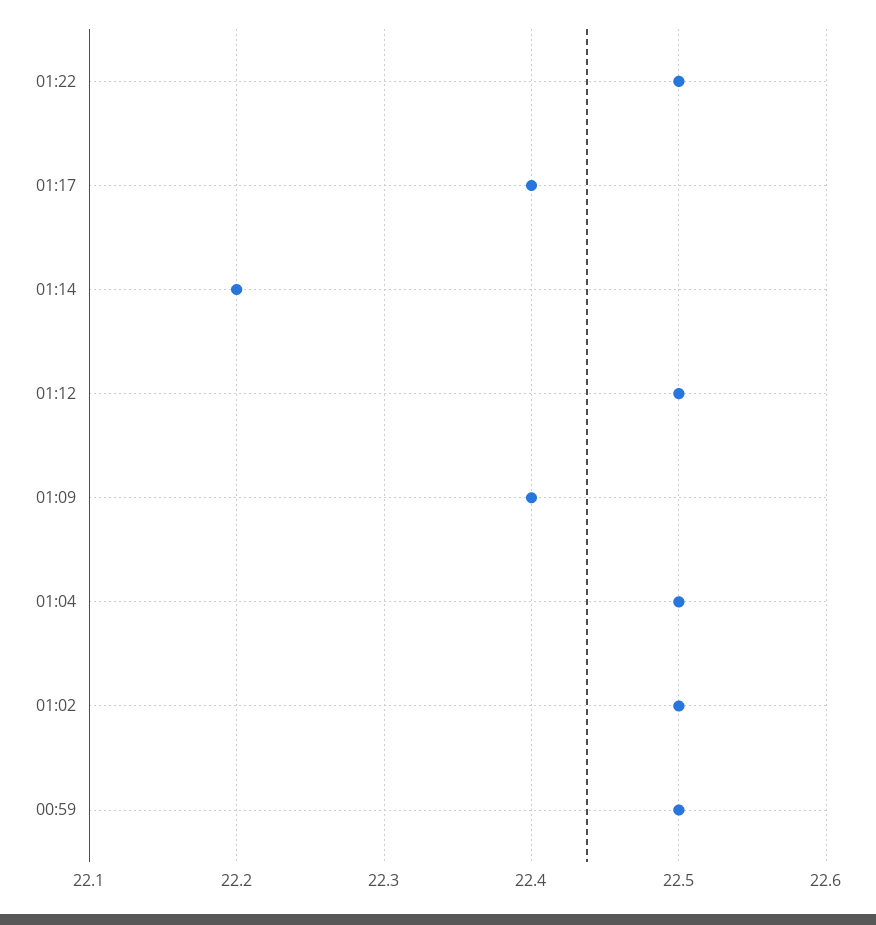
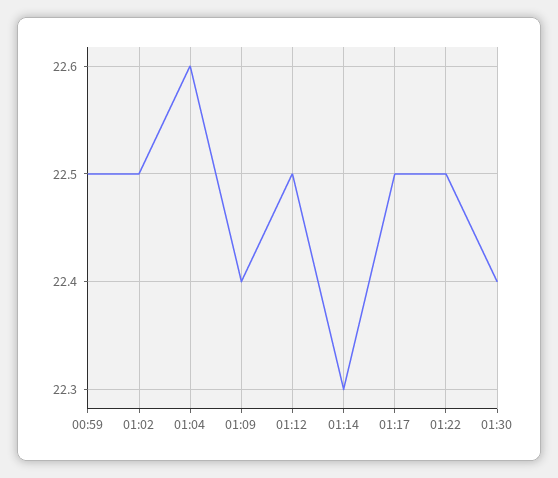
01:17: 22.4 -> 22.5
01:14: 22.2 -> 22.3
01:04: 22.5 -> 22.6
01:30: none -> 22.4

